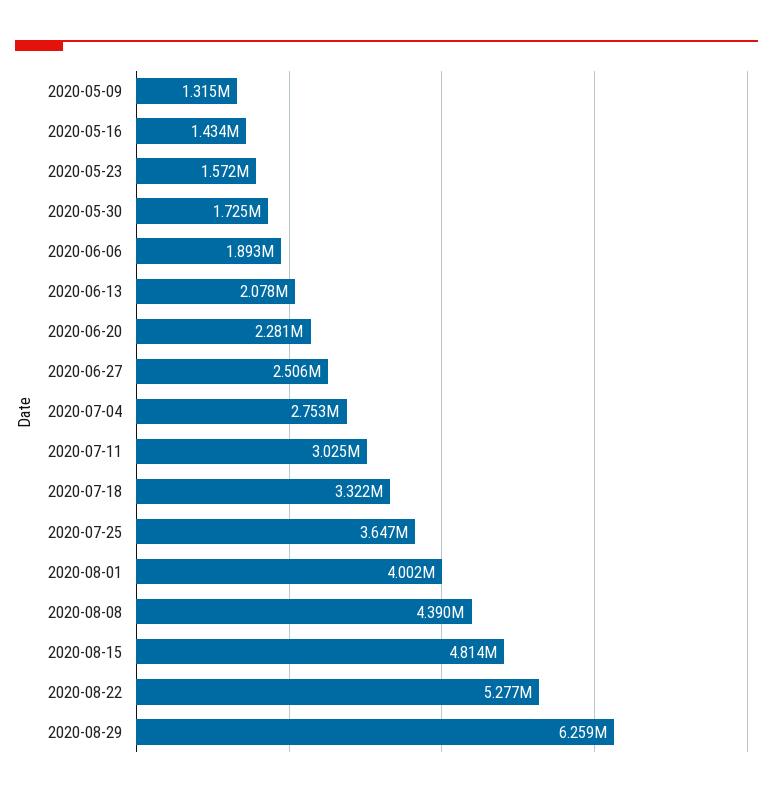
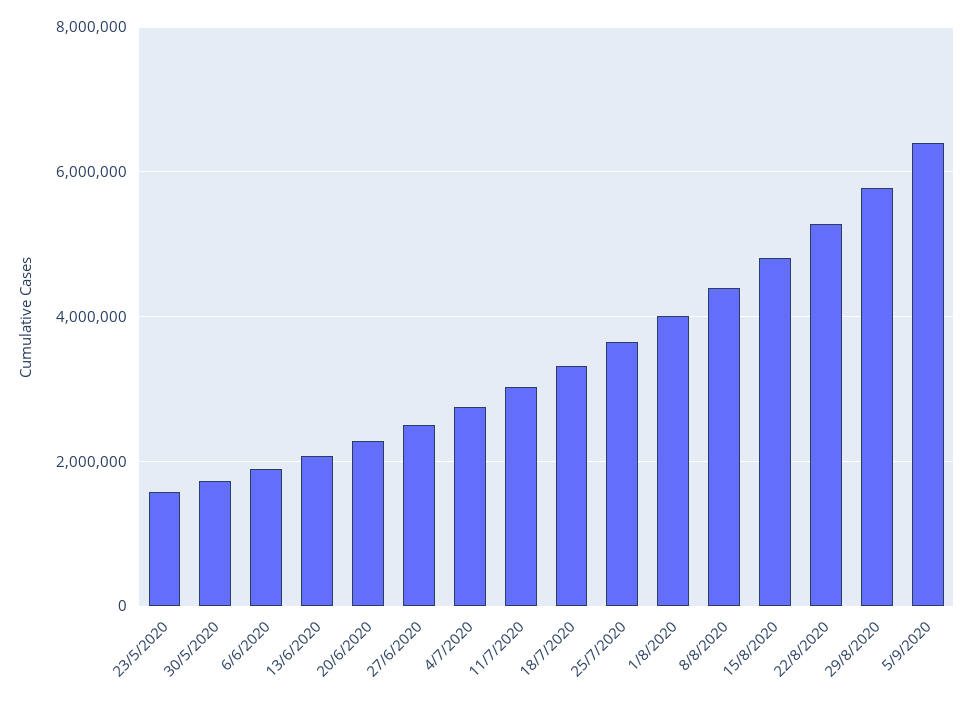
2020-05-09: 1315000 -> none
2020-05-16: 1434000 -> none
2020-08-29: 6259000 -> 5800000
5/9/2020: none -> 6400000

